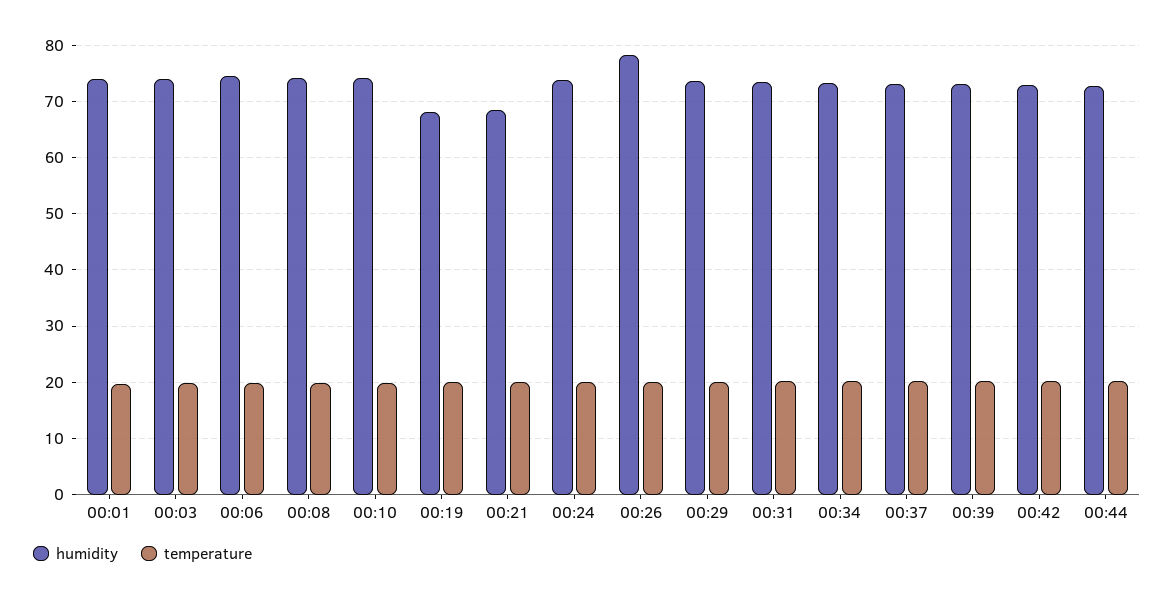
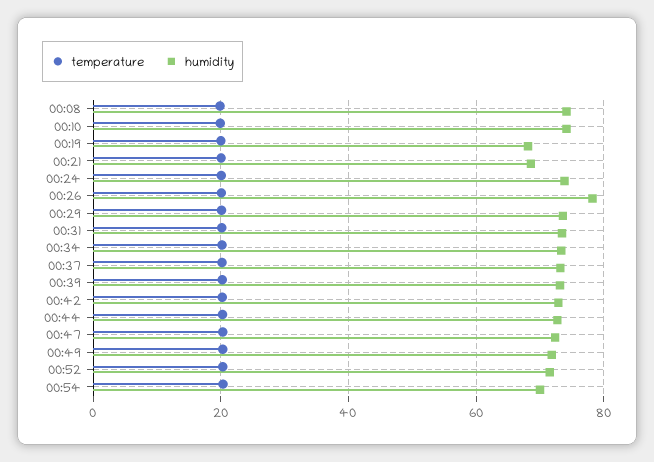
humidity, 00:01: 74 -> none
temperature, 00:01: 20 -> none
humidity, 00:03: 74 -> none
temperature, 00:03: 20 -> none
humidity, 00:06: 74 -> none
temperature, 00:06: 20 -> none
temperature, 00:47: none -> 20
humidity, 00:47: none -> 72
temperature, 00:49: none -> 20
humidity, 00:49: none -> 72
temperature, 00:52: none -> 20
humidity, 00:52: none -> 72
temperature, 00:54: none -> 20
humidity, 00:54: none -> 70

